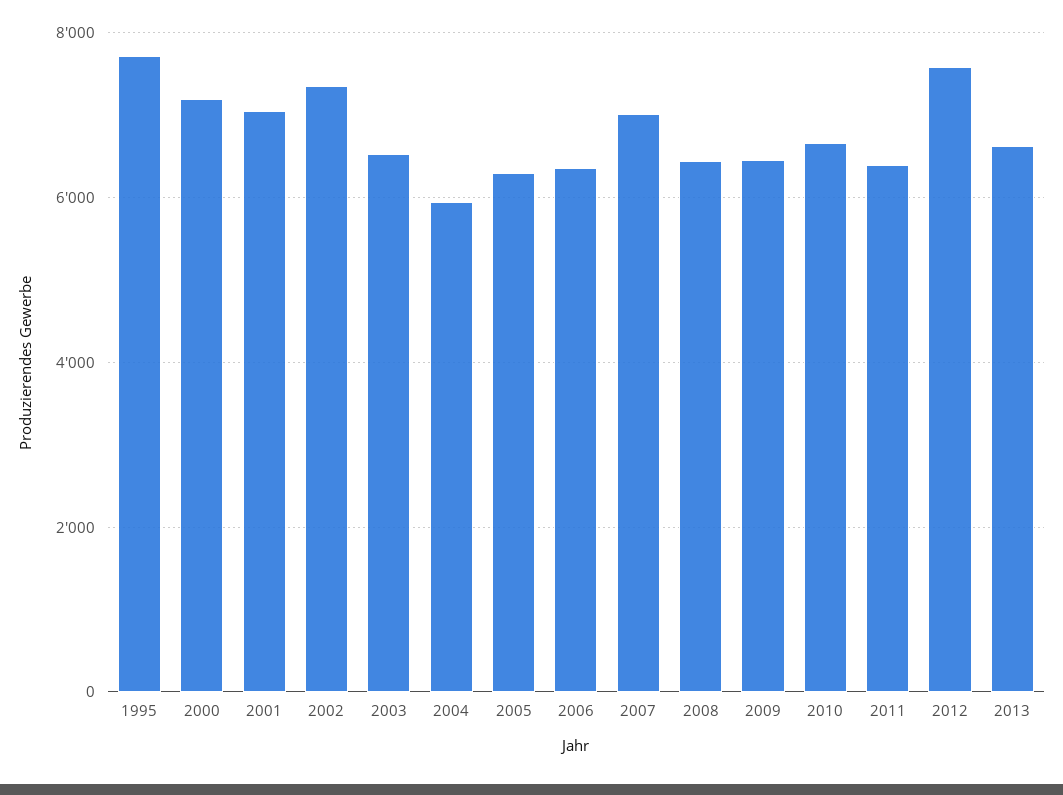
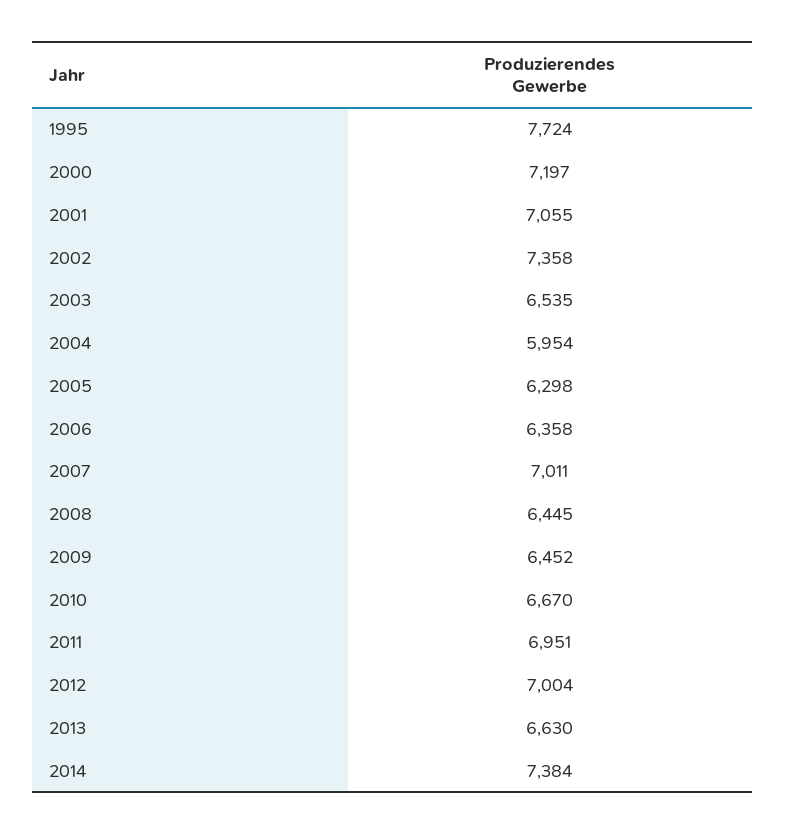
2011: 6400 -> 6951
2012: 7600 -> 7004
2014: none -> 7384

